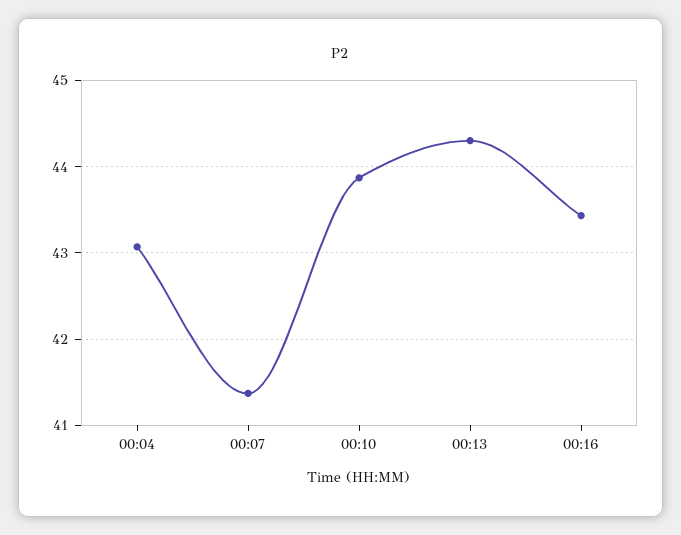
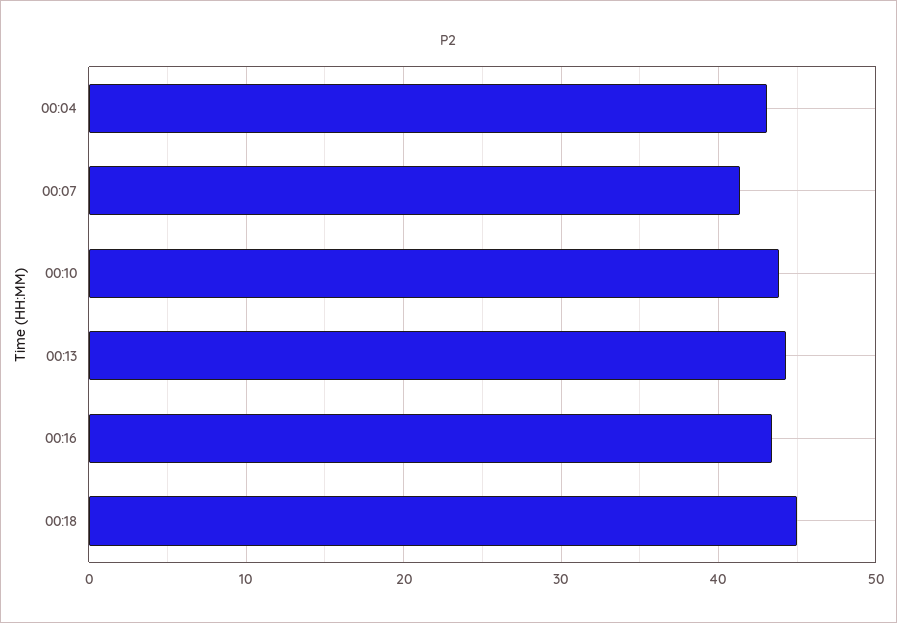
00:18: none -> 45

